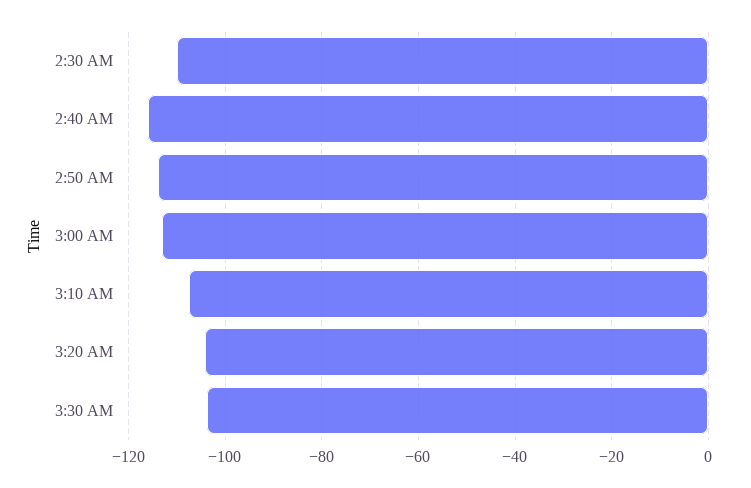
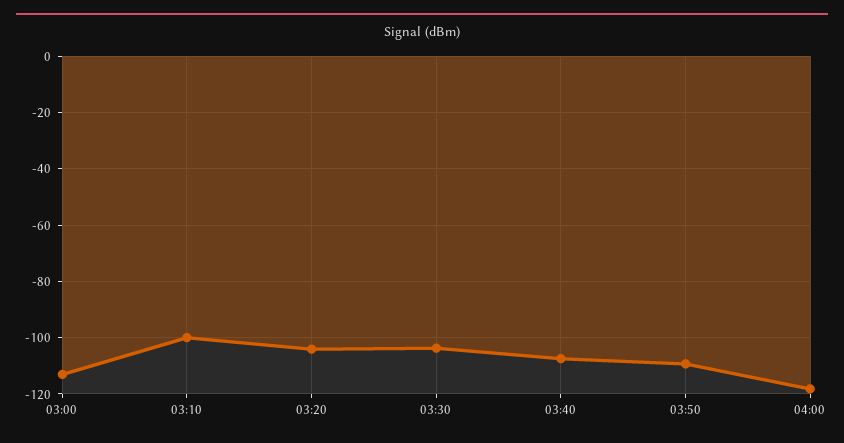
2:30 AM: -110 -> none
2:40 AM: -116 -> none
2:50 AM: -114 -> none
3:10 AM: -108 -> -100
03:40: none -> -107.5
03:50: none -> -110
04:00: none -> -117.5

